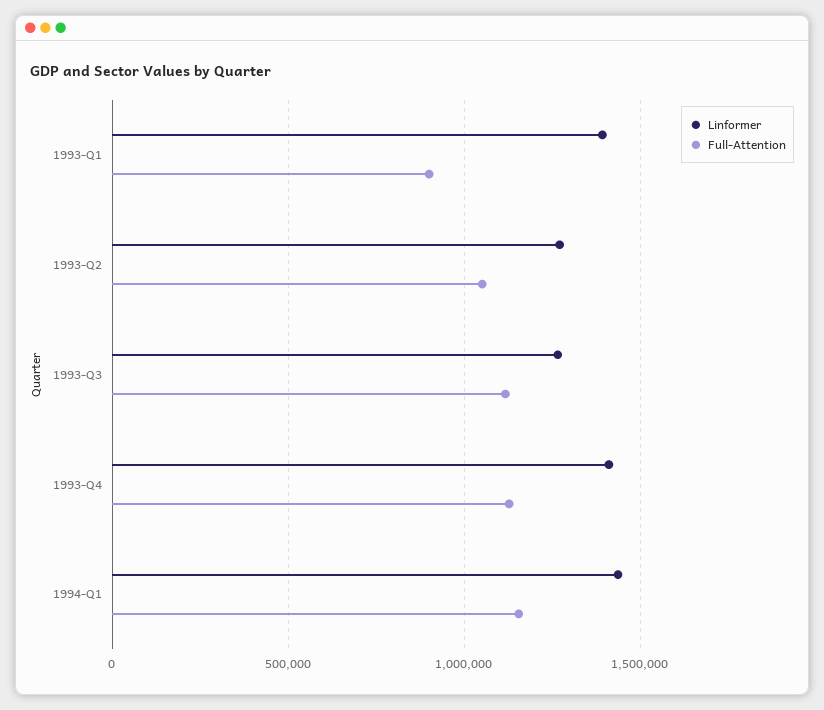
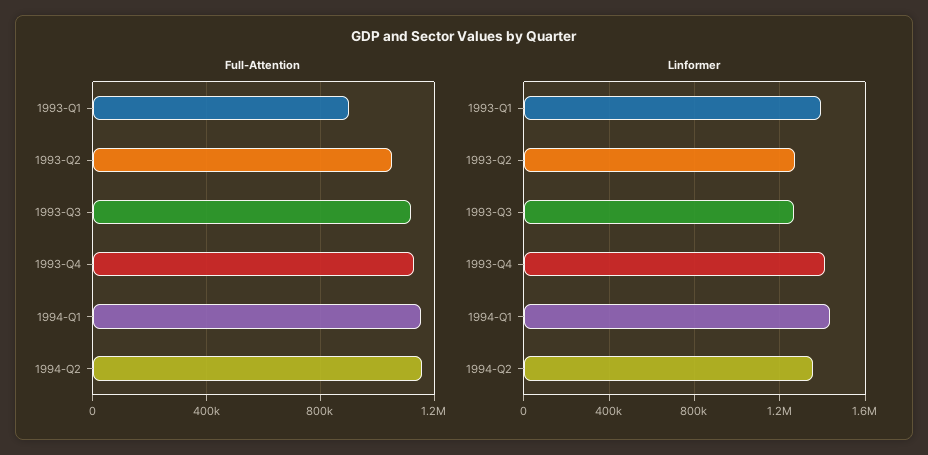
Full-Attention, 1994-Q2: none -> 1150000
Linformer, 1994-Q2: none -> 1350000

